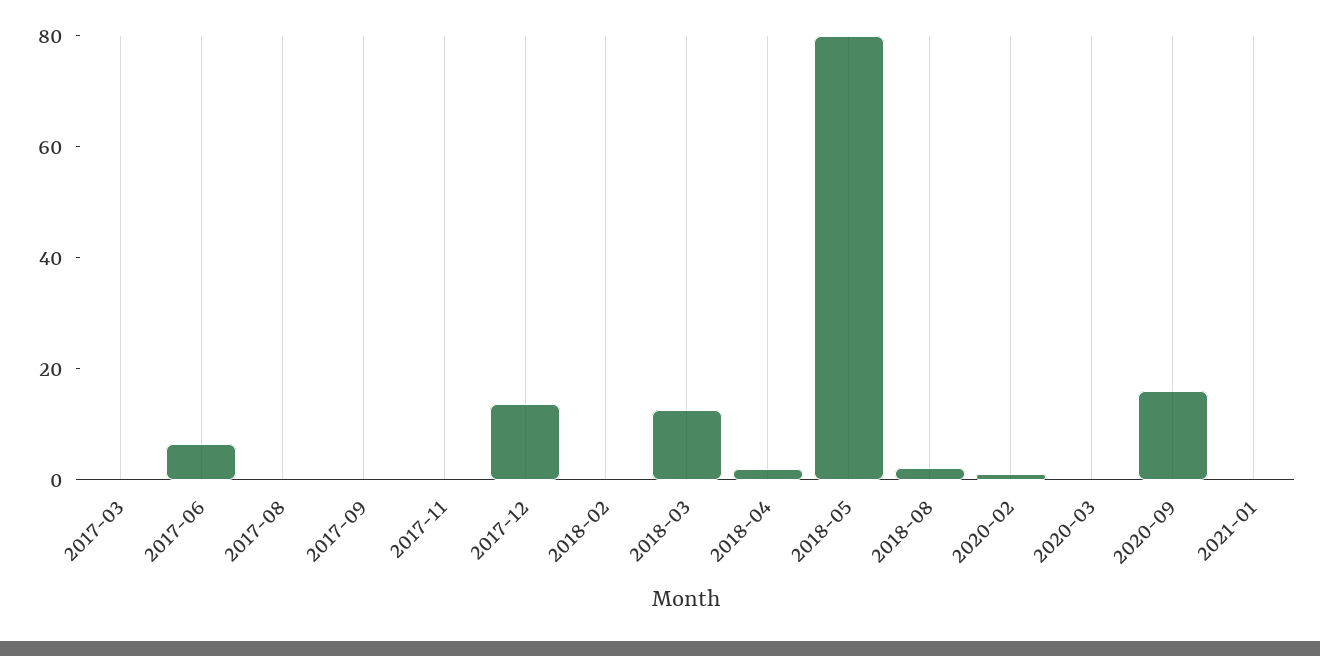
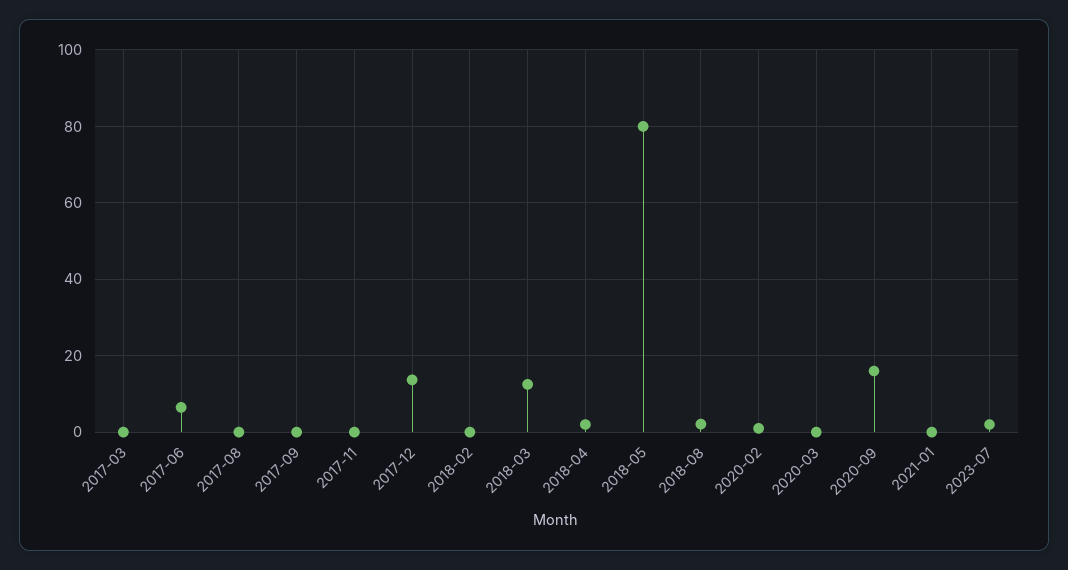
2023-07: none -> 2

